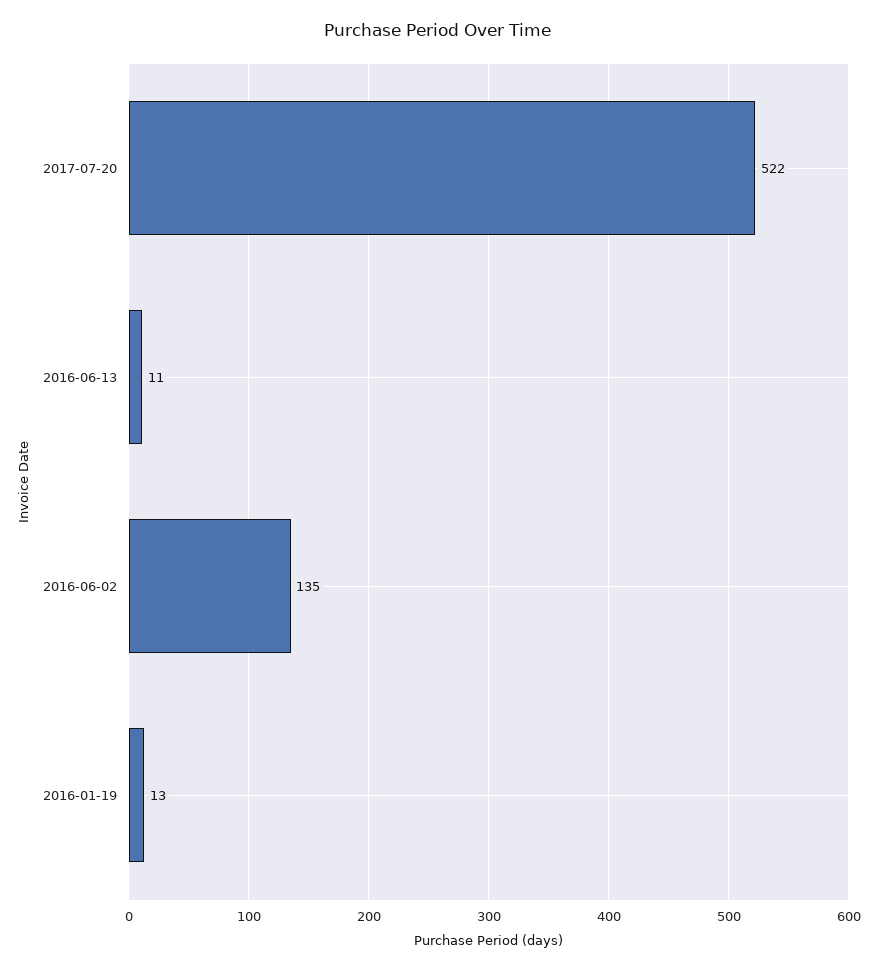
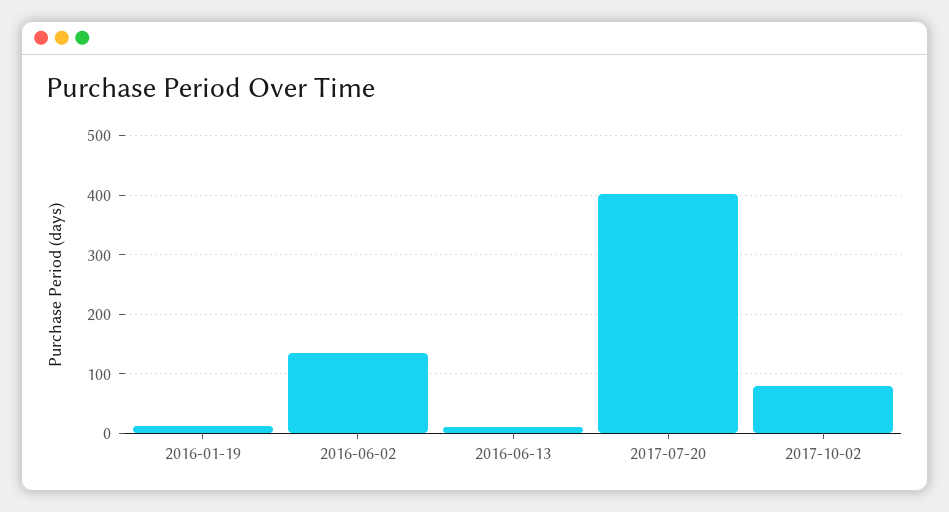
2017-07-20: 522 -> 400
2017-10-02: none -> 80

